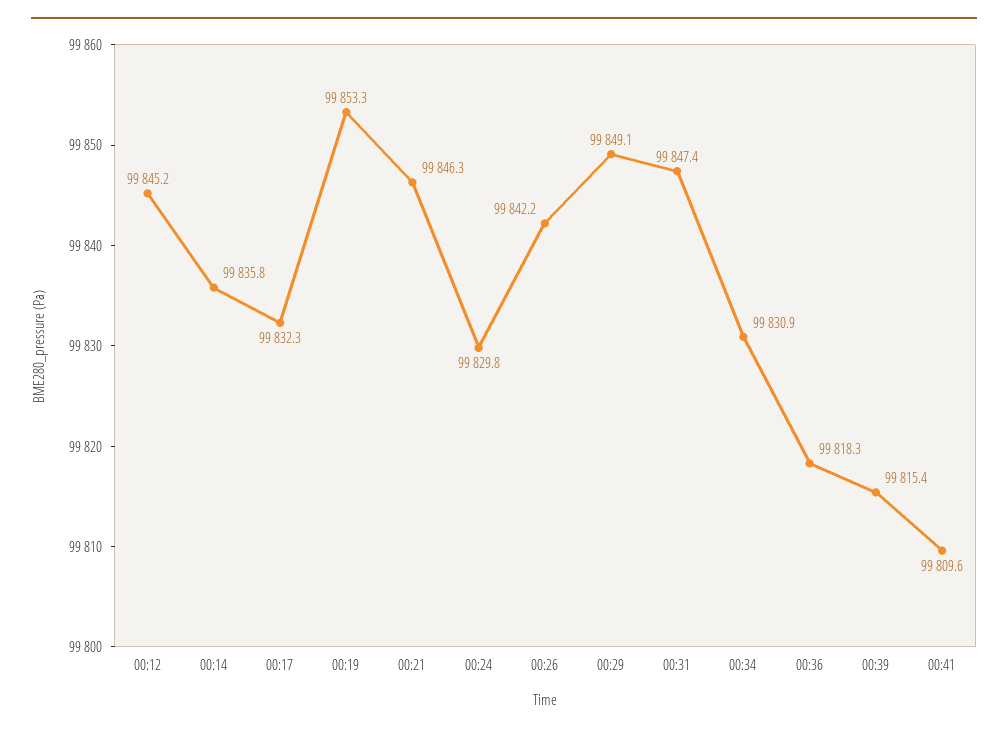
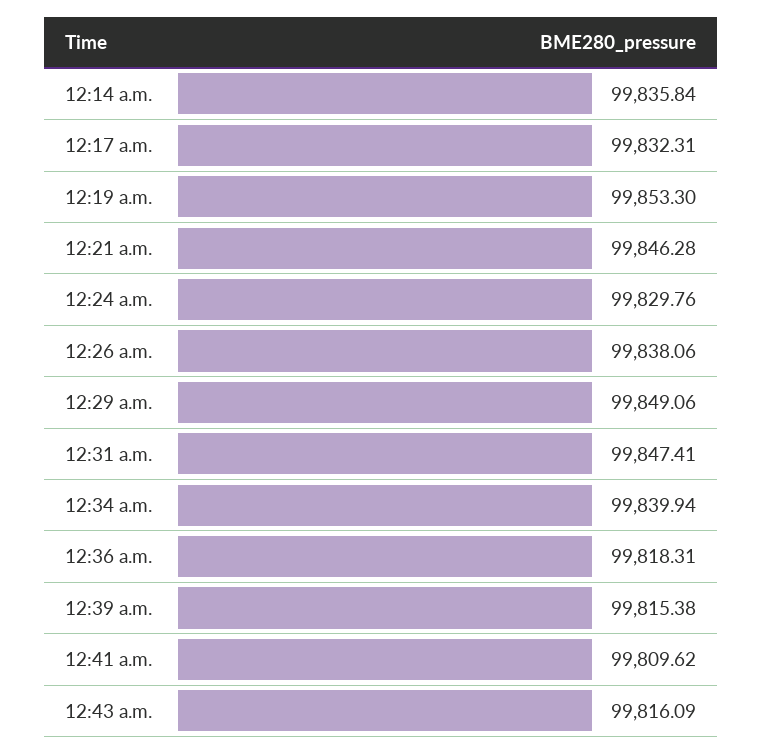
00:12: 99845.2 -> none
00:26: 99842.2 -> 99838.06
00:34: 99830.9 -> 99839.94
12:43 a.m.: none -> 99816.09

